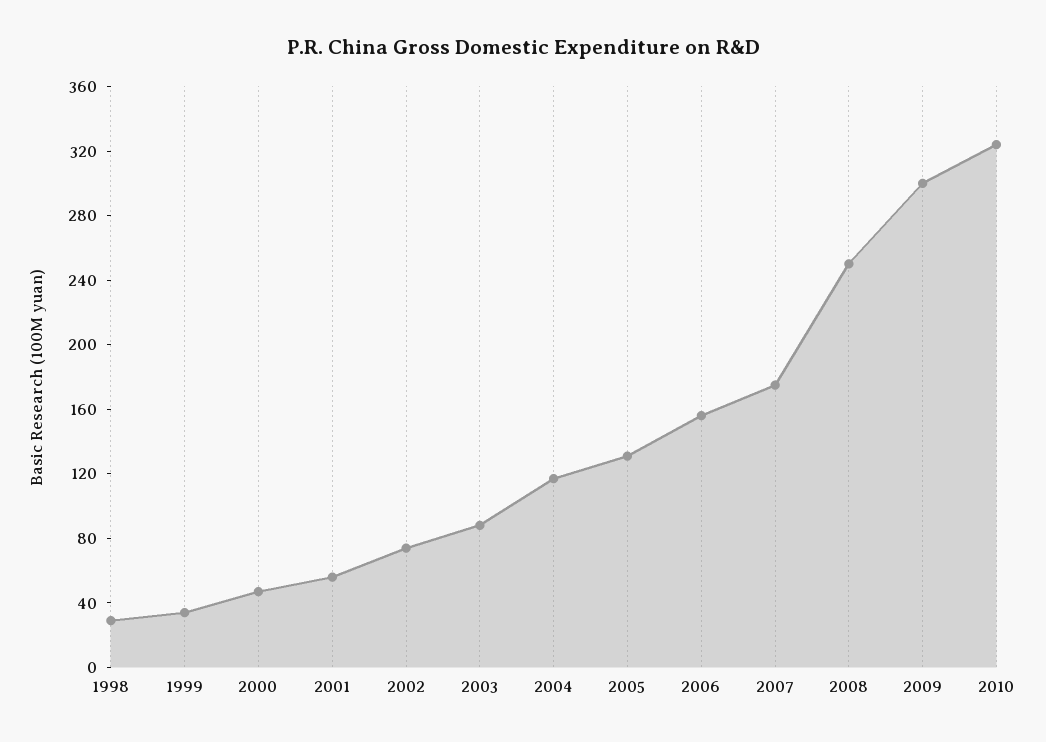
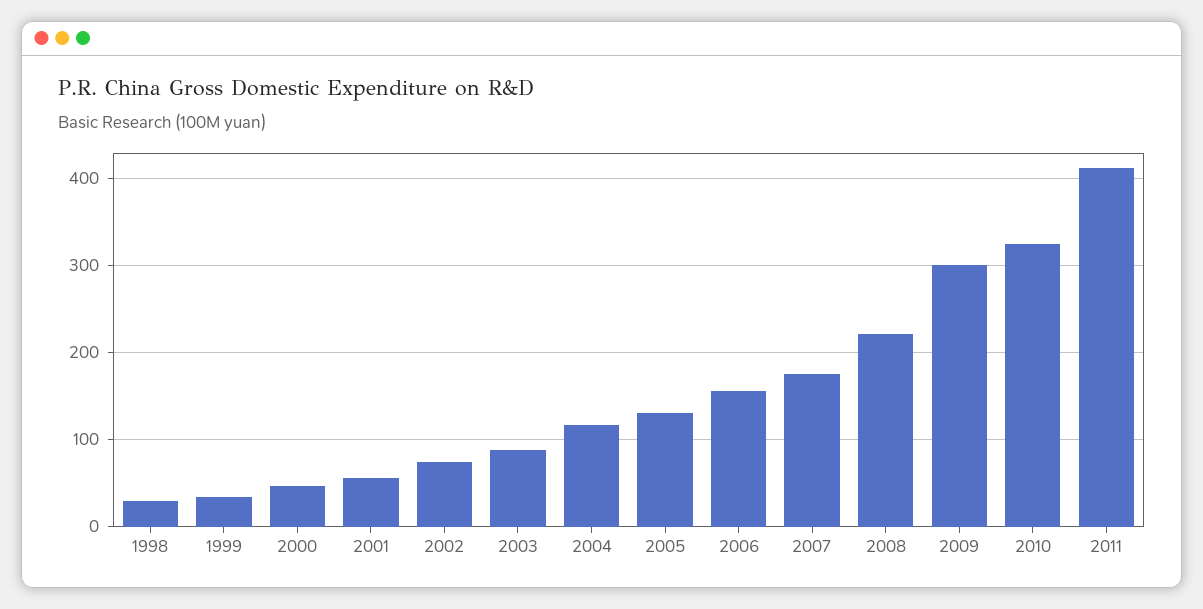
2008: 250 -> 220
2011: none -> 410

